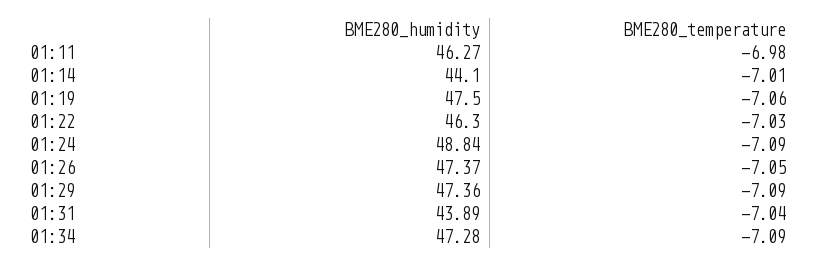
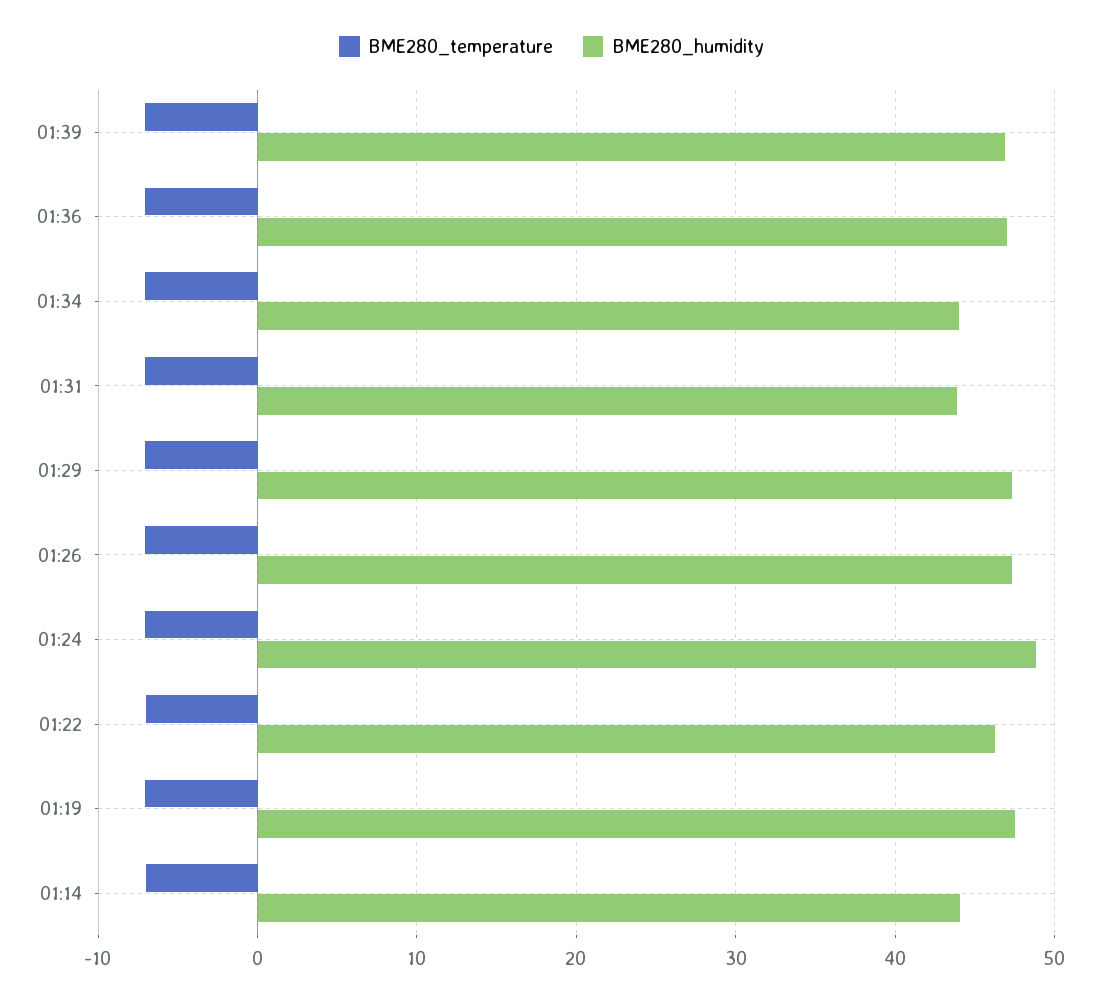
BME280_humidity, 01:11: 46.27 -> none
BME280_temperature, 01:11: -6.98 -> none
BME280_humidity, 01:34: 47.28 -> 44
BME280_temperature, 01:39: none -> -7
BME280_humidity, 01:39: none -> 47
BME280_temperature, 01:36: none -> -7
BME280_humidity, 01:36: none -> 47

